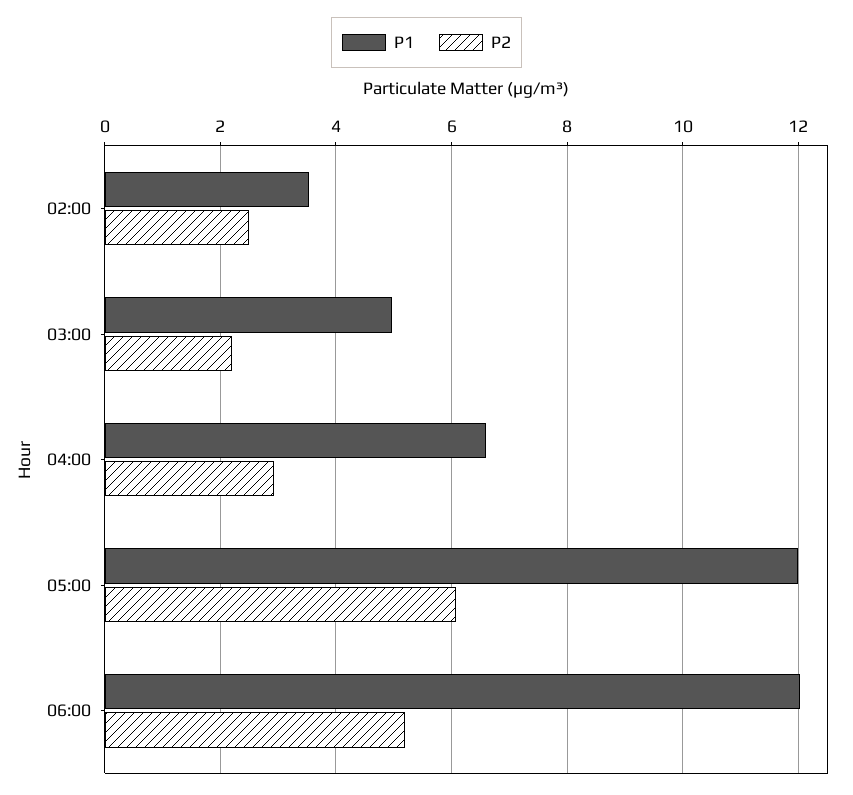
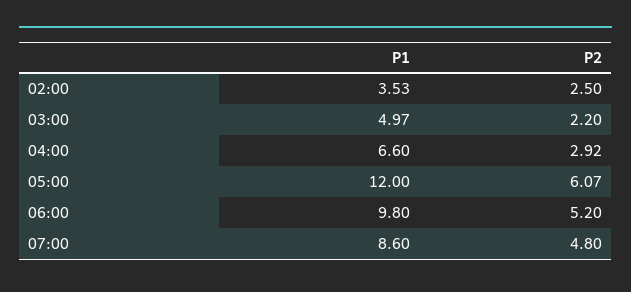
P1, 06:00: 12 -> 9.8
P1, 07:00: none -> 8.6
P2, 07:00: none -> 4.8

